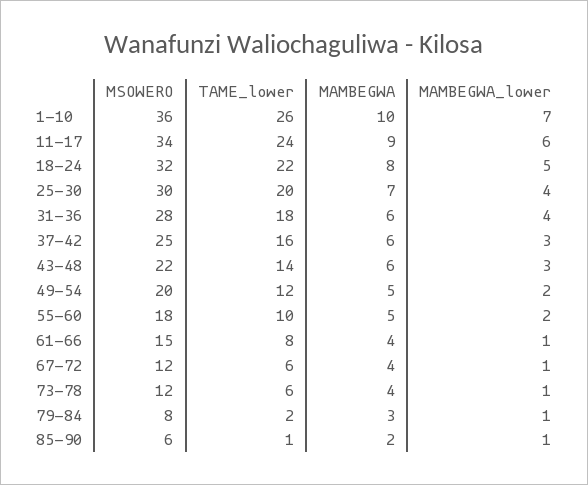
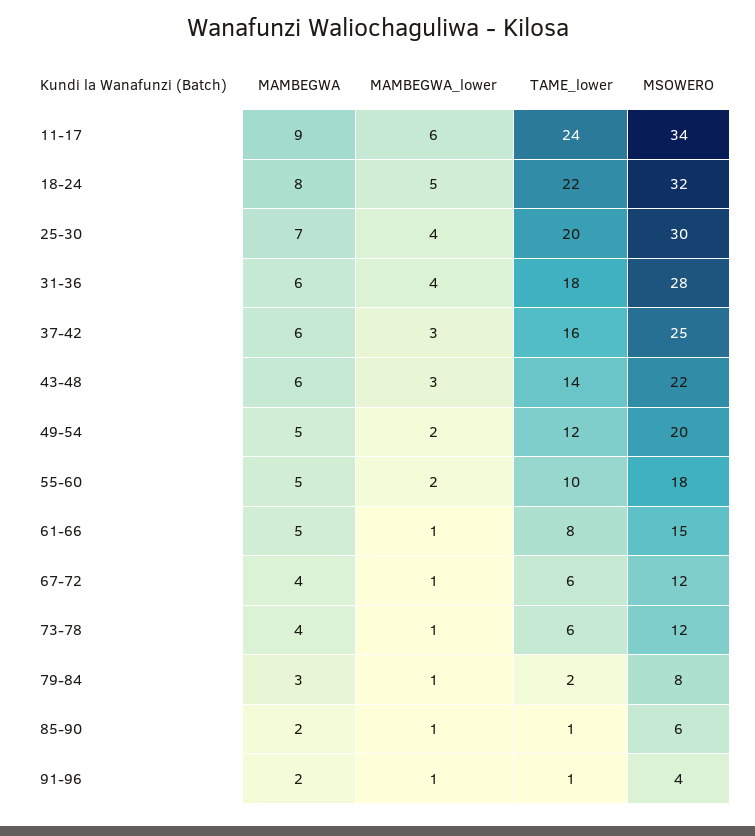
MSOWERO, 1-10: 36 -> none
TAME_lower, 1-10: 26 -> none
MAMBEGWA, 1-10: 10 -> none
MAMBEGWA_lower, 1-10: 7 -> none
MAMBEGWA, 61-66: 4 -> 5
MAMBEGWA, 91-96: none -> 2
MAMBEGWA_lower, 91-96: none -> 1
TAME_lower, 91-96: none -> 1
MSOWERO, 91-96: none -> 4

